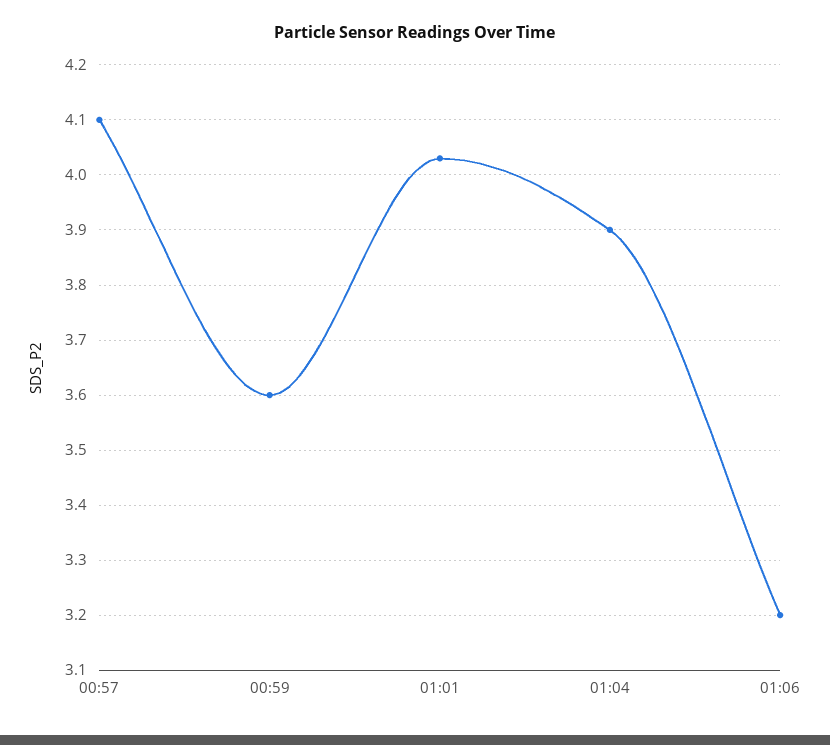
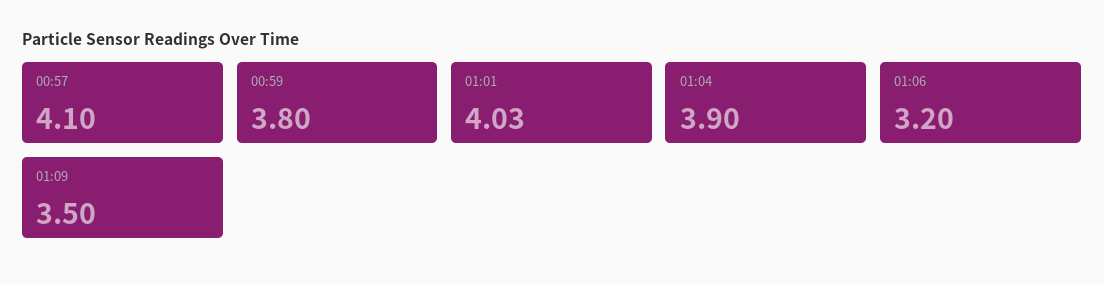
00:59: 3.6 -> 3.8
01:09: none -> 3.5

